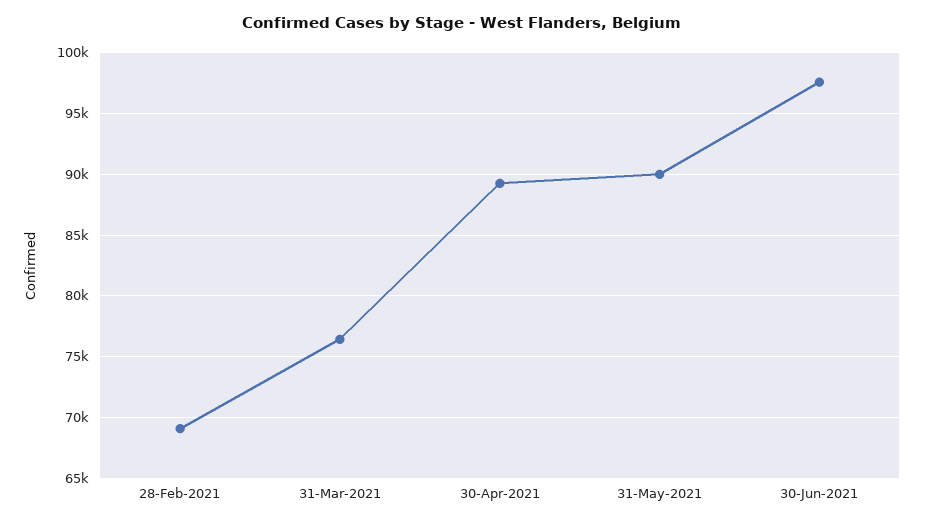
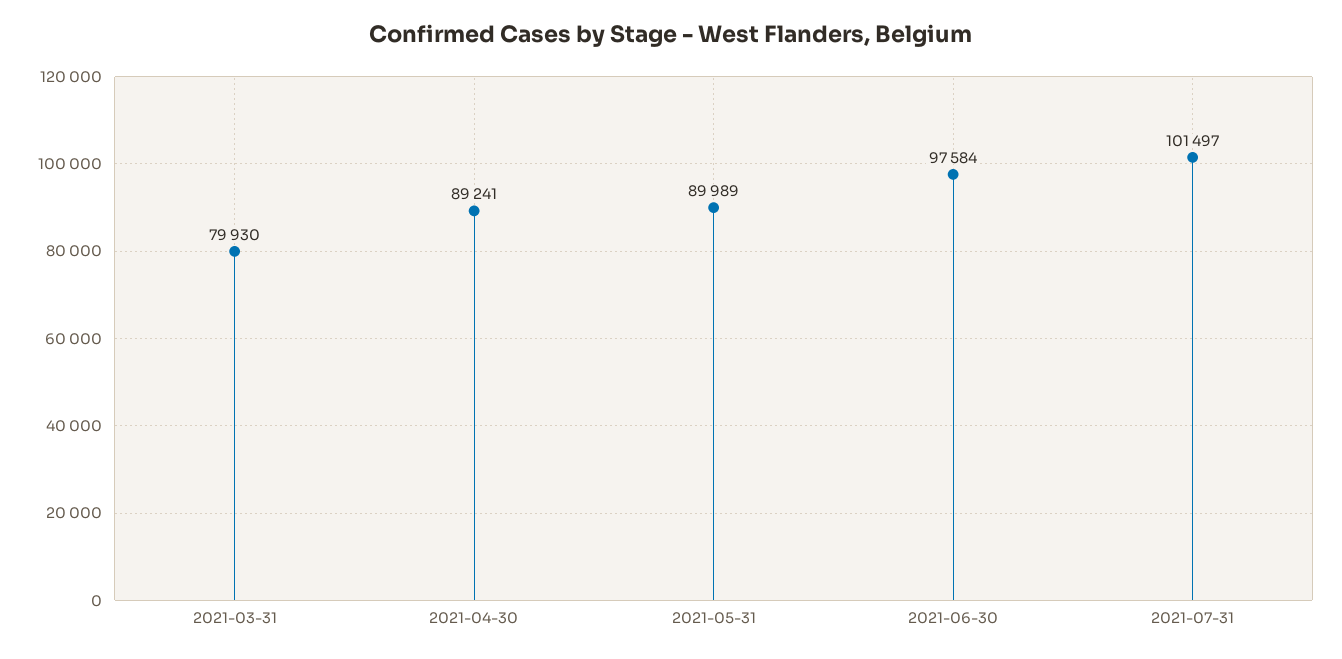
28-Feb-2021: 69000 -> none
31-Mar-2021: 76500 -> 79930
2021-07-31: none -> 101497

